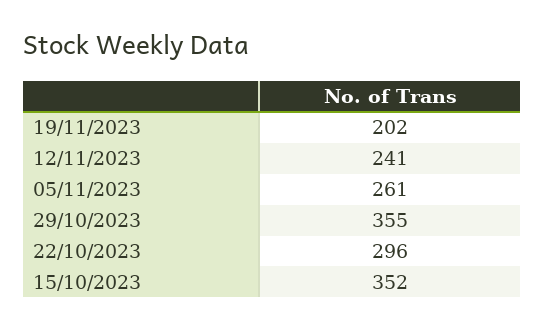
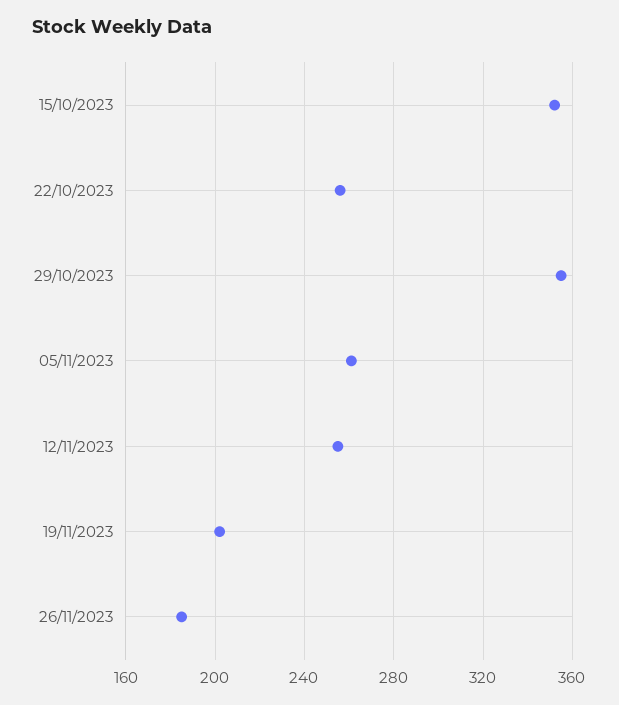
12/11/2023: 241 -> 255
22/10/2023: 296 -> 255
26/11/2023: none -> 185

